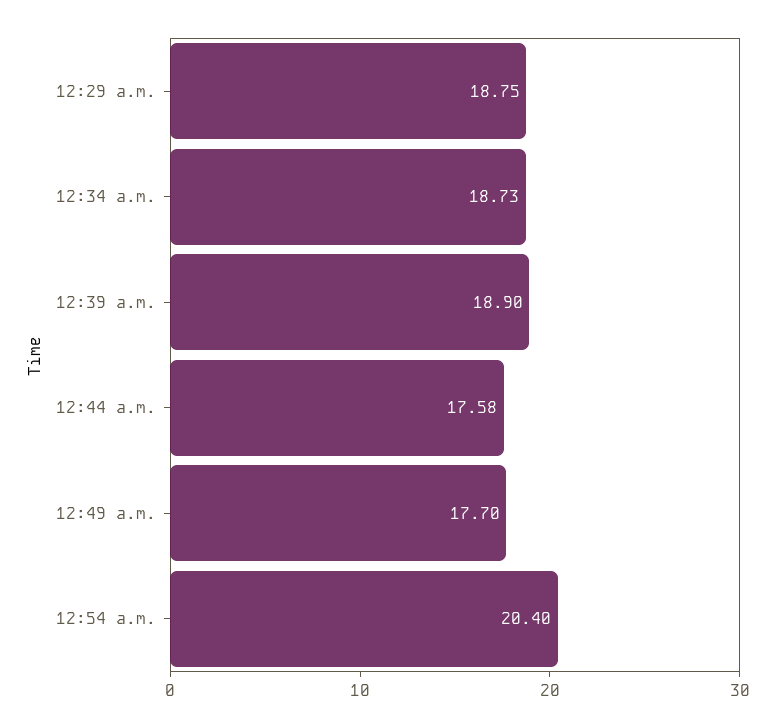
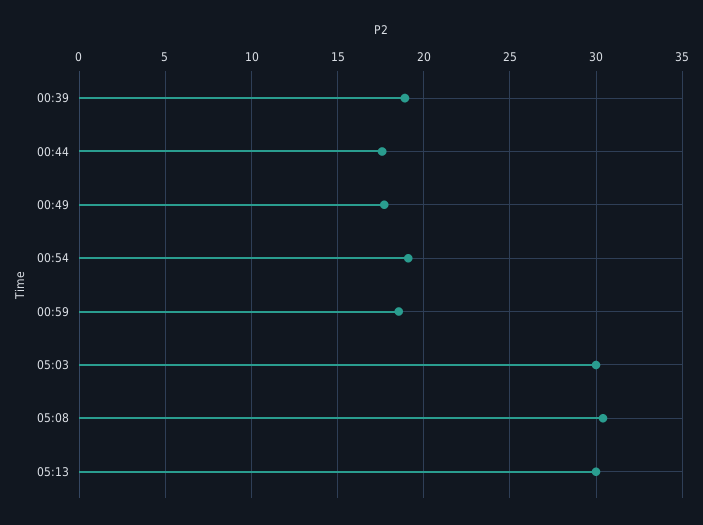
12:29 a.m.: 18.75 -> none
12:34 a.m.: 18.73 -> none
12:54 a.m.: 20.4 -> 19
00:59: none -> 18.5
05:03: none -> 30
05:08: none -> 30.5
05:13: none -> 30

